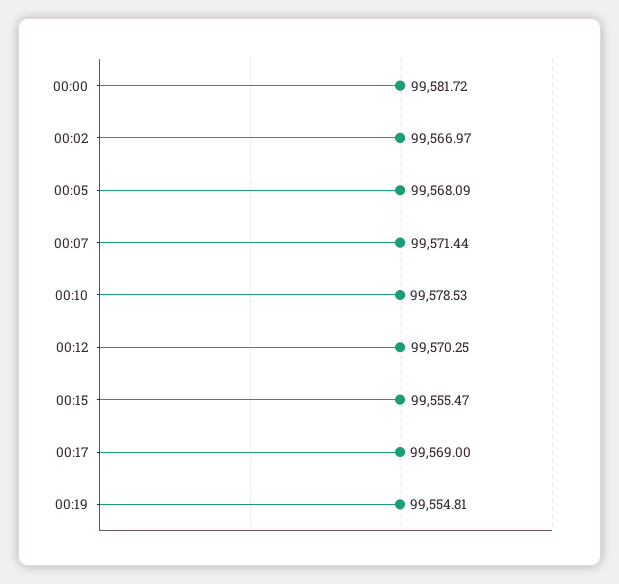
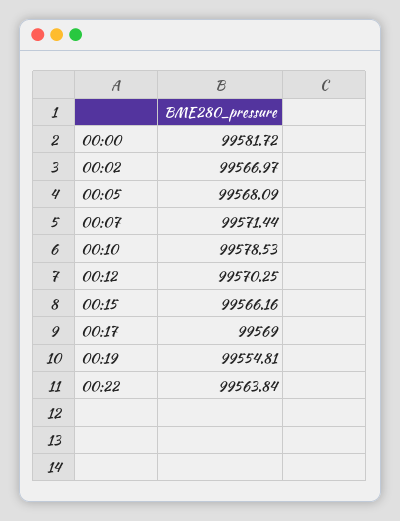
00:15: 99555.47 -> 99566.16
00:22: none -> 99563.84

